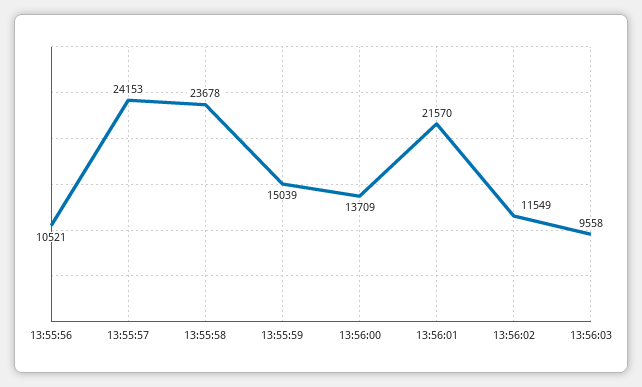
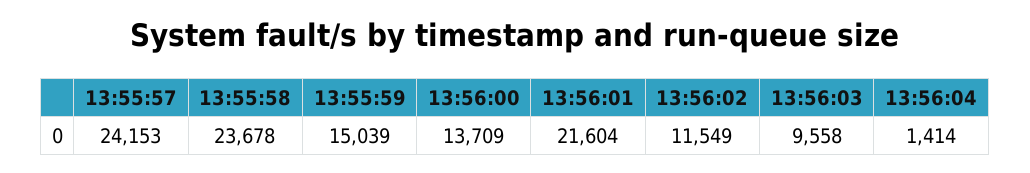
13:55:56: 10521 -> none
13:56:01: 21570 -> 21604
13:56:04: none -> 1414

